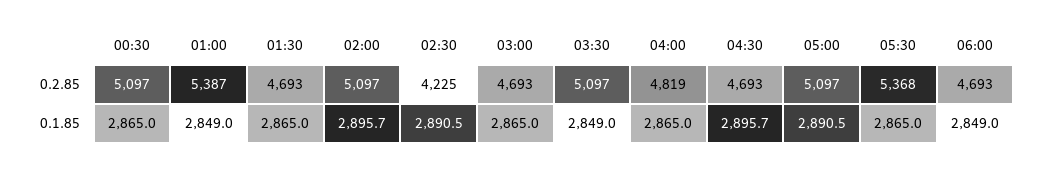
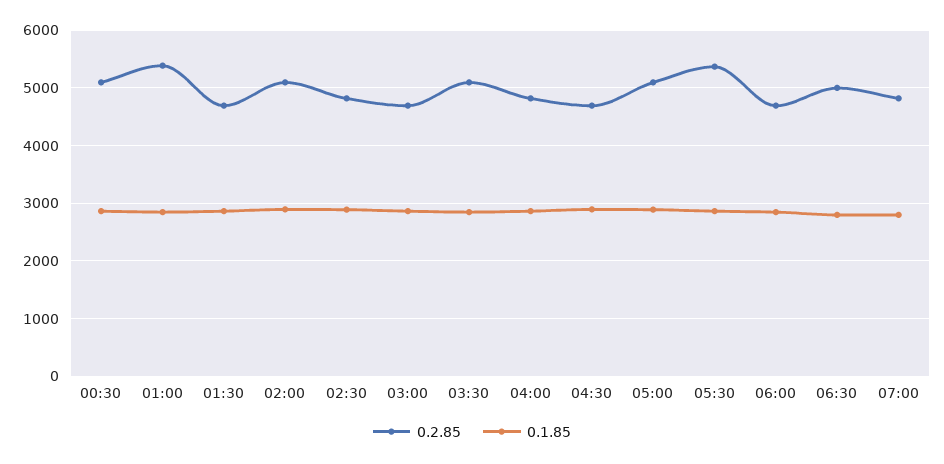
0.2.85, 02:30: 4225 -> 4800
0.2.85, 06:30: none -> 5000
0.1.85, 06:30: none -> 2800
0.2.85, 07:00: none -> 4800
0.1.85, 07:00: none -> 2800

